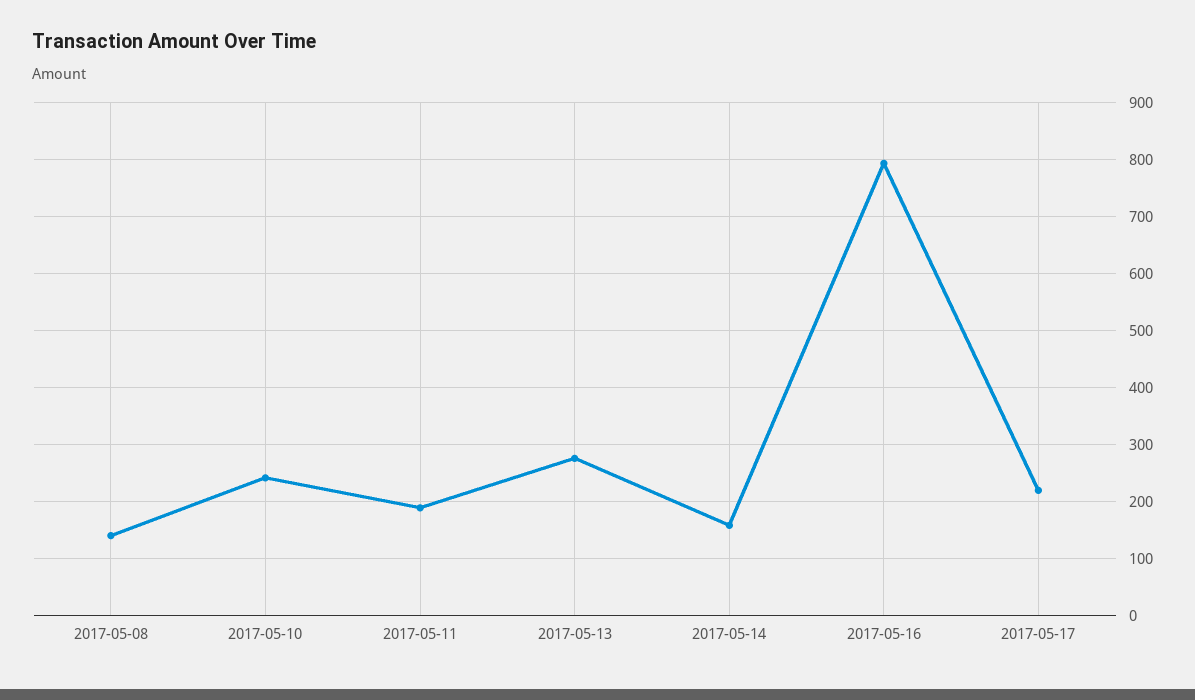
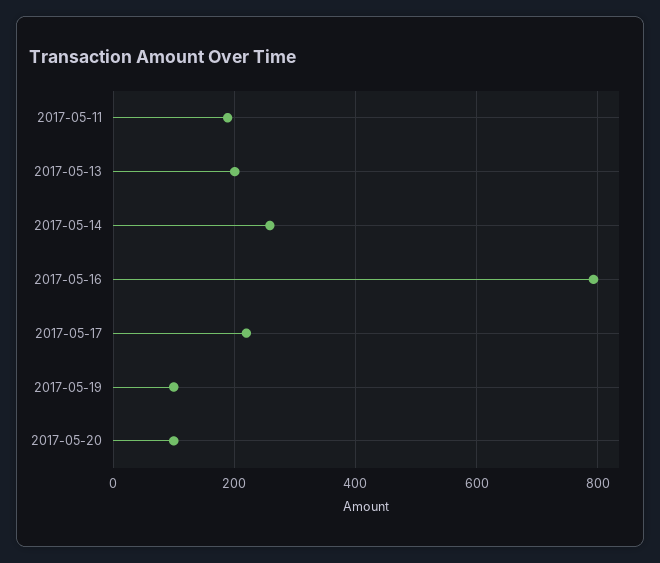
2017-05-08: 140 -> none
2017-05-10: 240 -> none
2017-05-13: 280 -> 200
2017-05-14: 160 -> 260
2017-05-19: none -> 100
2017-05-20: none -> 100

